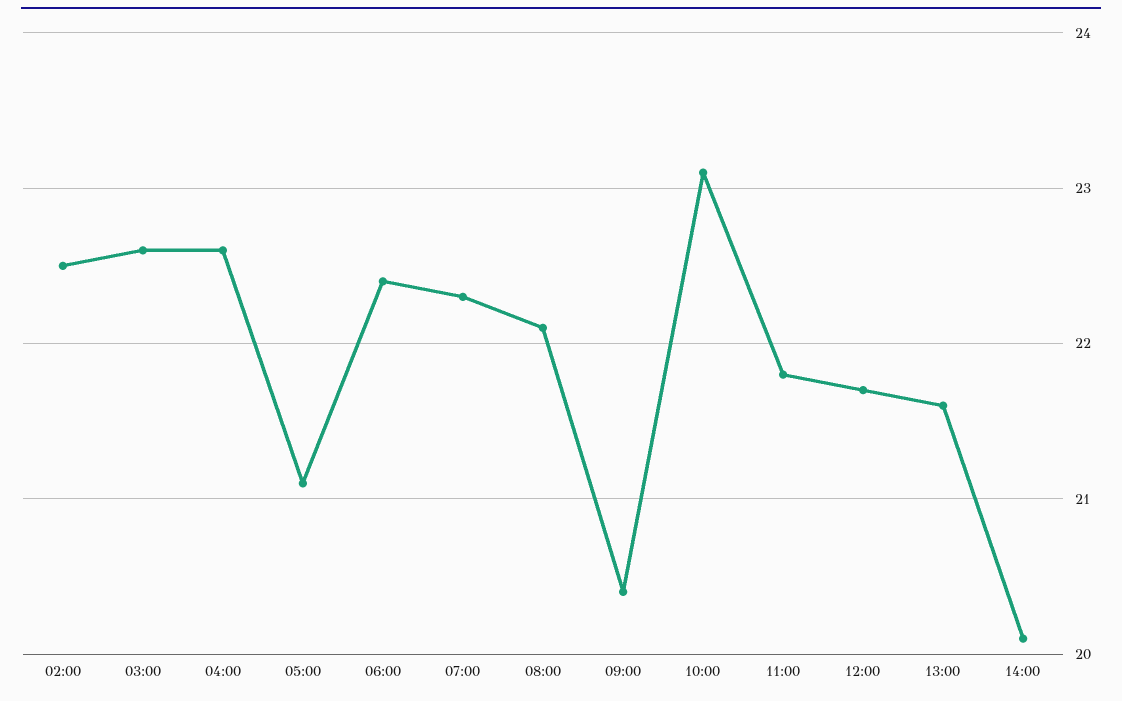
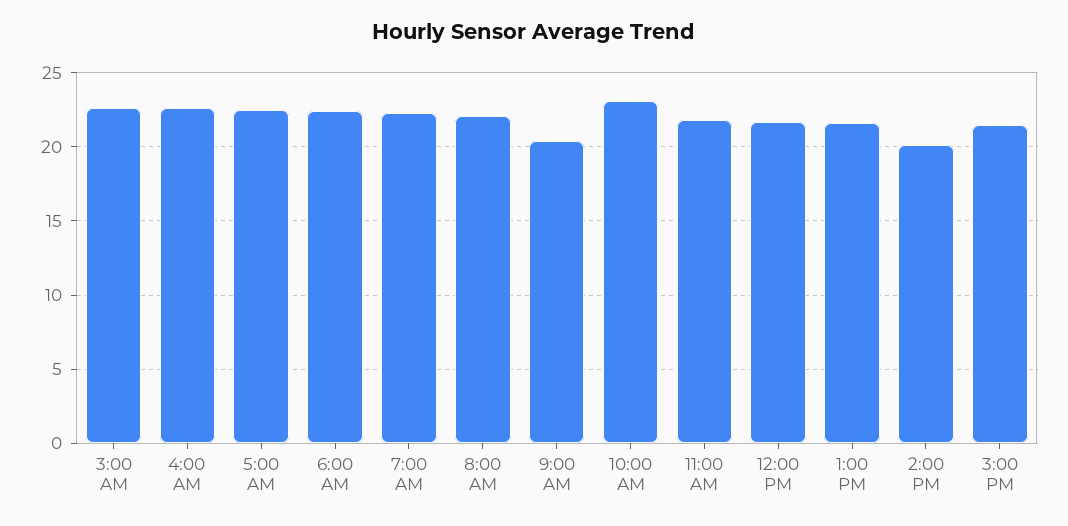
02:00: 22.5 -> none
05:00: 21.1 -> 22.5
3:00 PM: none -> 21.5

